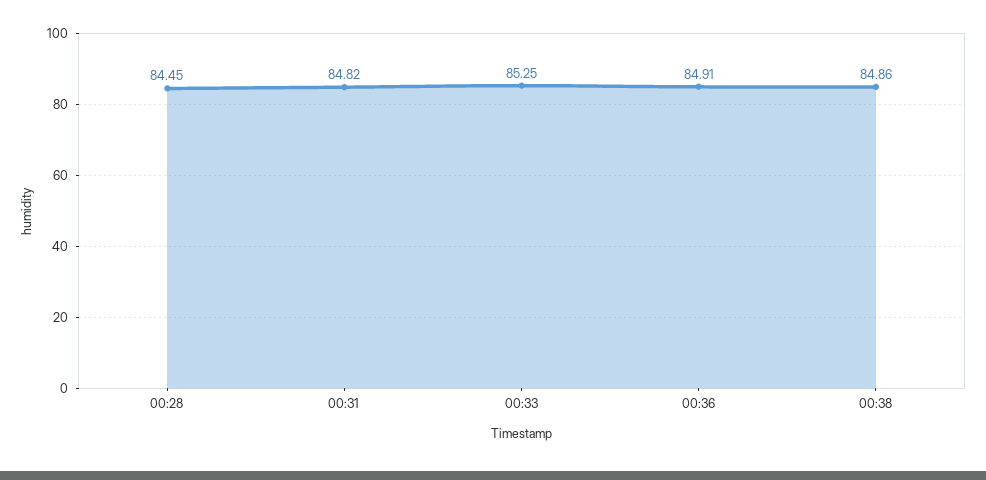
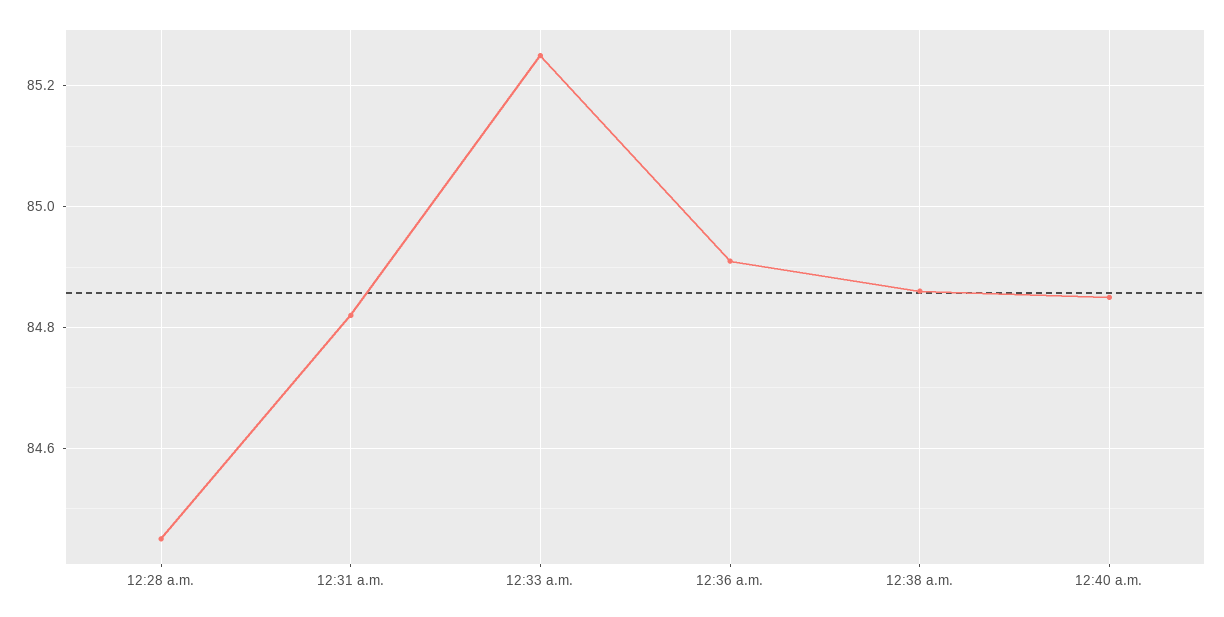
12:40 a.m.: none -> 84.85

